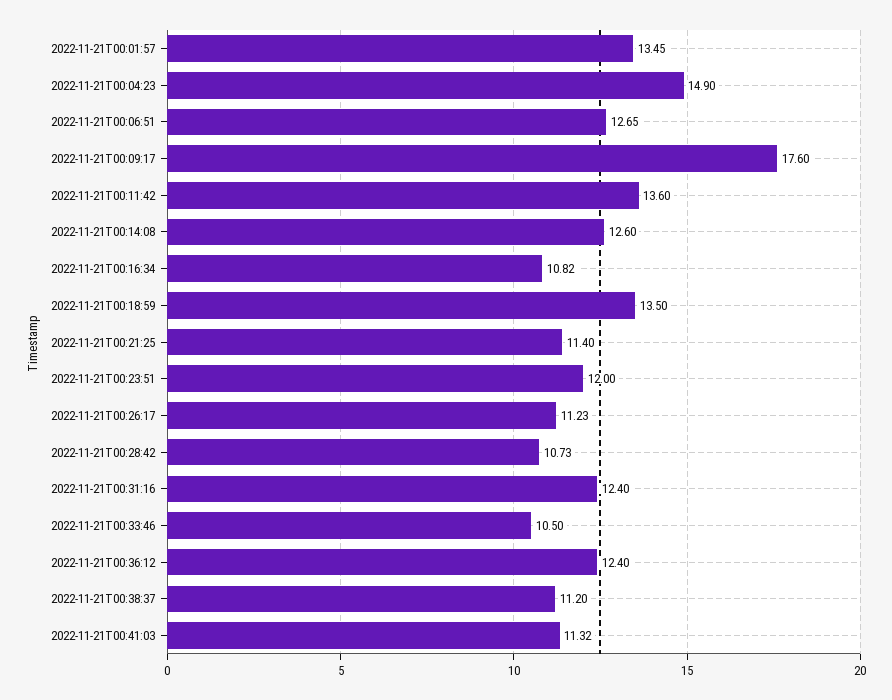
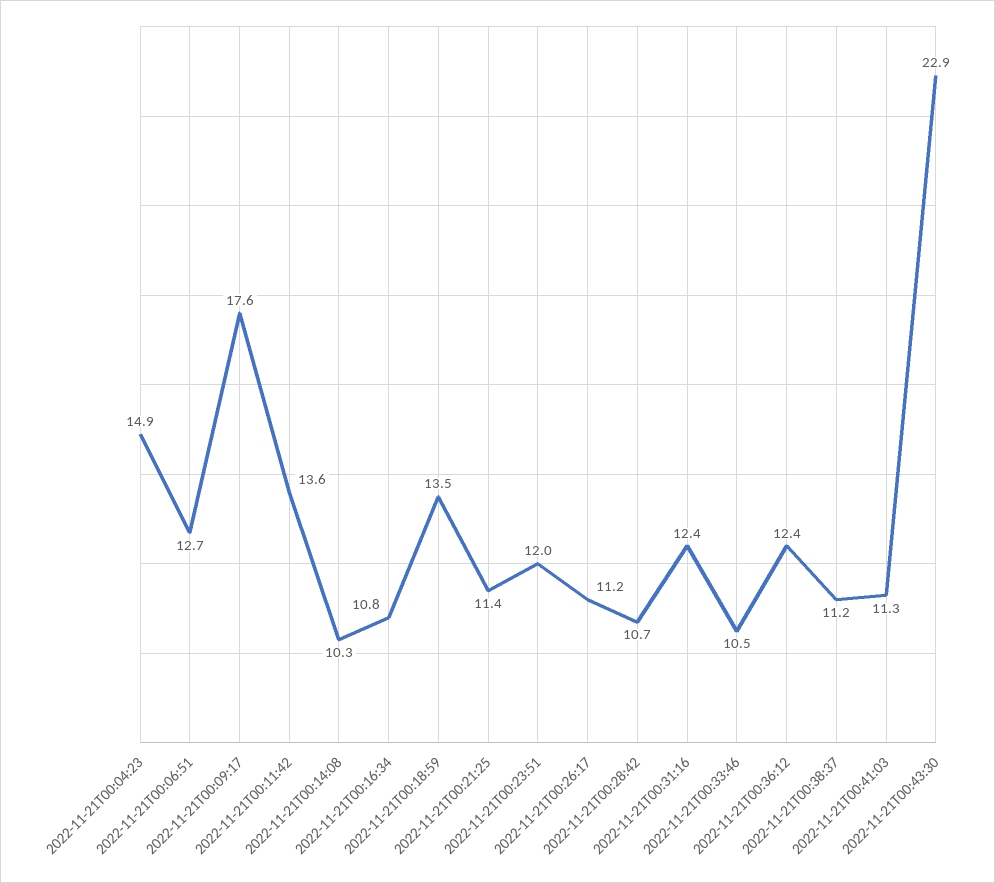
2022-11-21T00:01:57: 13.45 -> none
2022-11-21T00:14:08: 12.6 -> 10.3
2022-11-21T00:43:30: none -> 22.9

